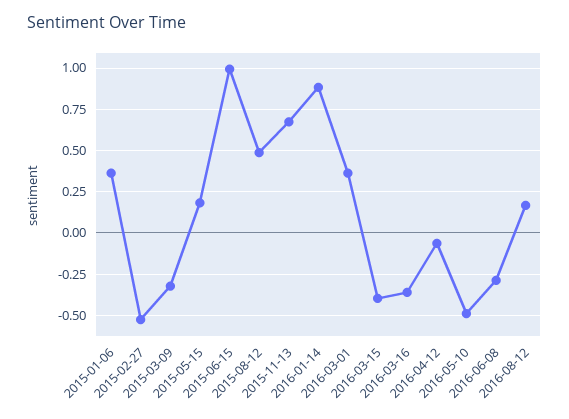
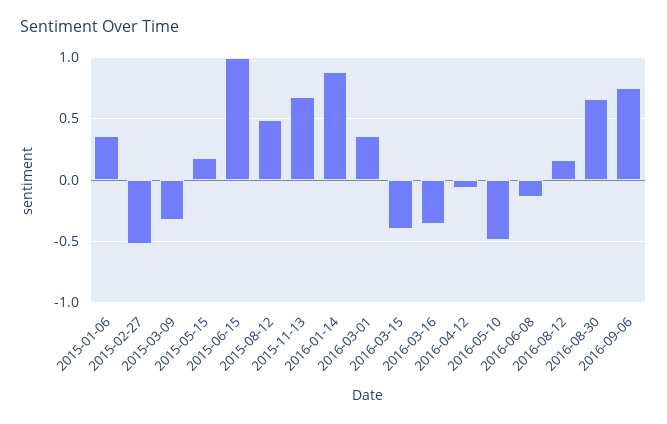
2016-06-08: -0.3 -> -0.15
2016-08-30: none -> 0.65
2016-09-06: none -> 0.75

